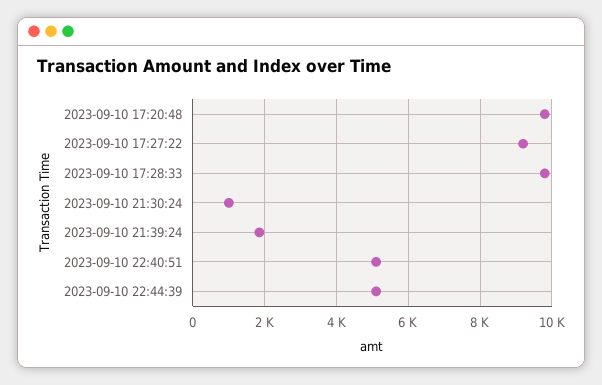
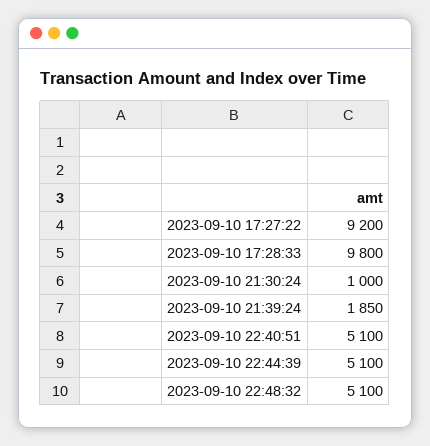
2023-09-10 17:20:48: 9800 -> none
2023-09-10 22:48:32: none -> 5100

